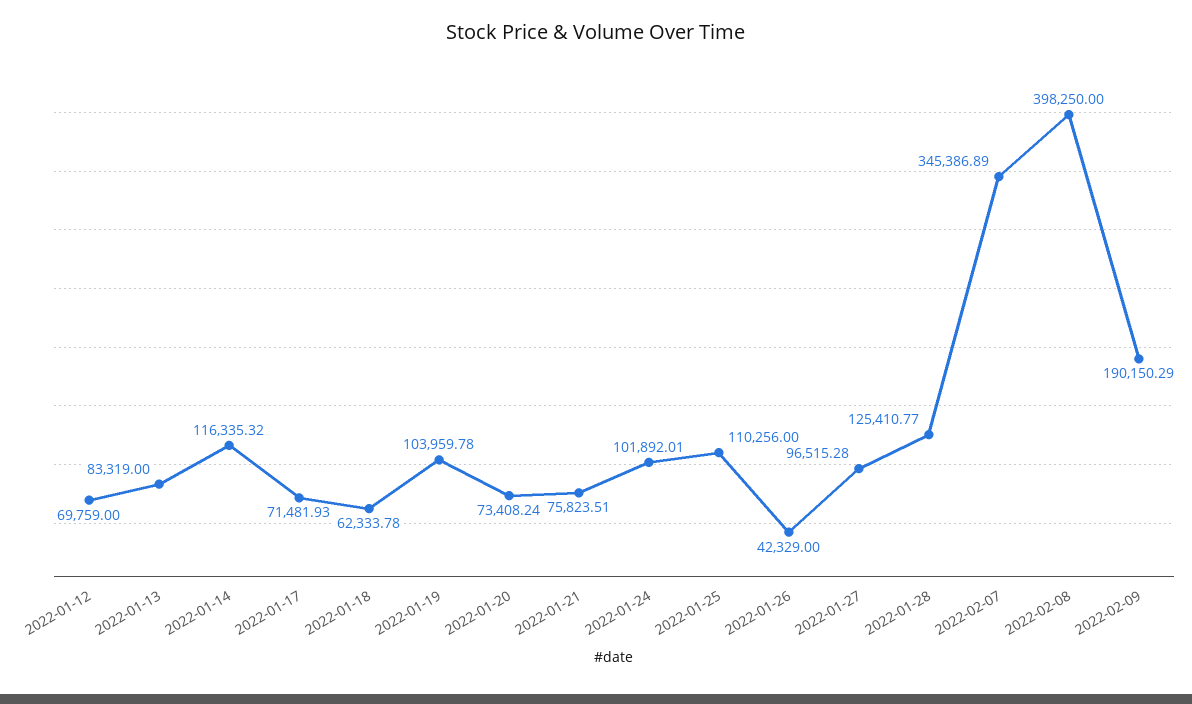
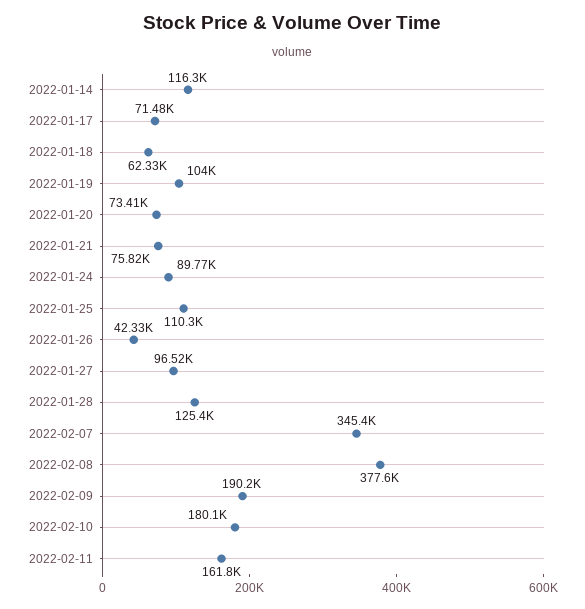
2022-01-12: 69759 -> none
2022-01-13: 83319 -> none
2022-01-24: 101892.01 -> 89770
2022-02-08: 398250 -> 377600
2022-02-10: none -> 180100
2022-02-11: none -> 161800

